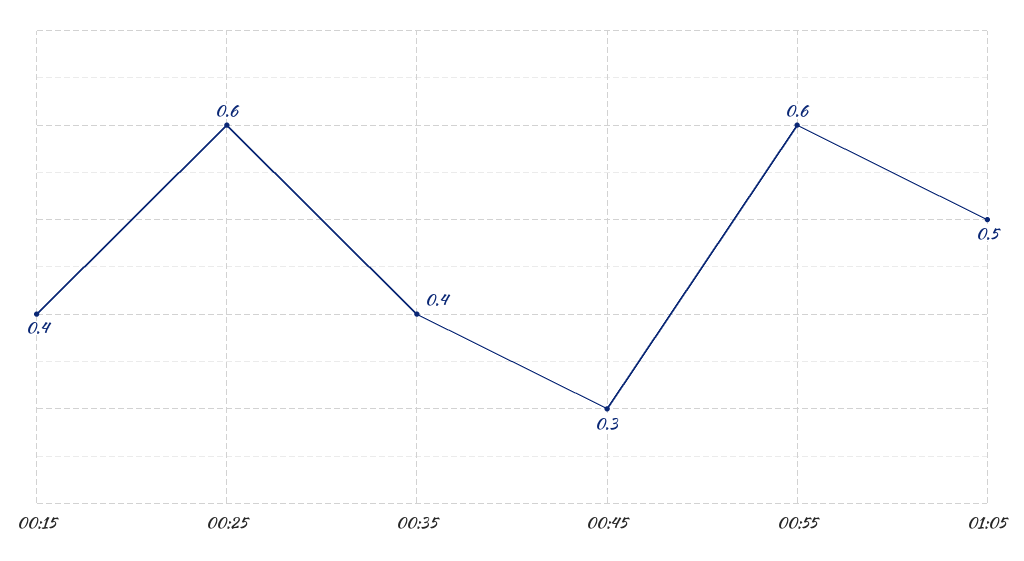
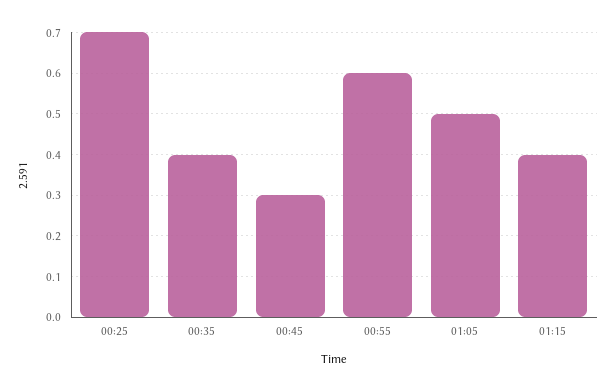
00:15: 0.4 -> none
00:25: 0.6 -> 0.7
01:15: none -> 0.4

